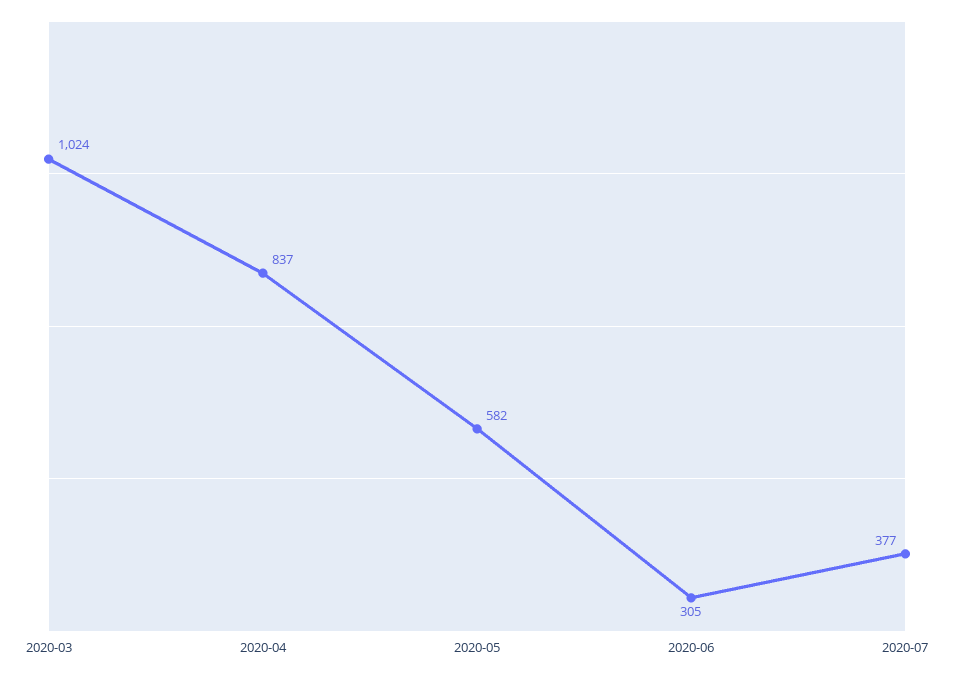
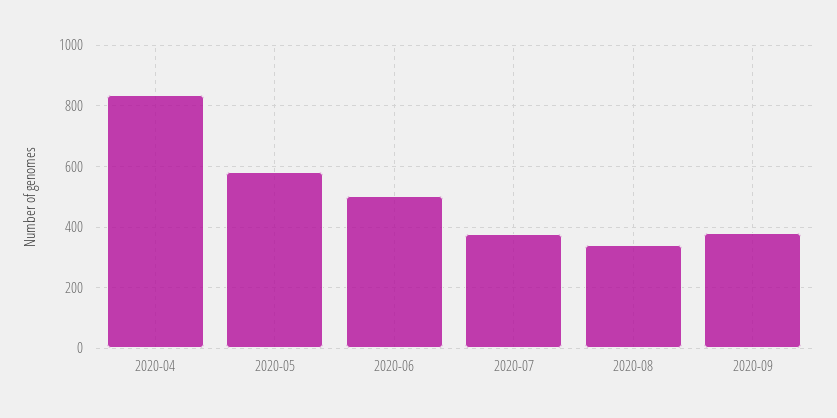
2020-03: 1024 -> none
2020-06: 305 -> 500
2020-08: none -> 340
2020-09: none -> 380

